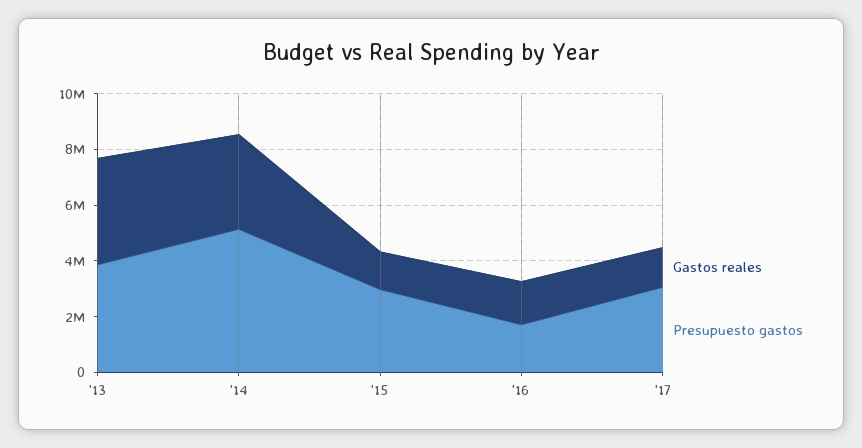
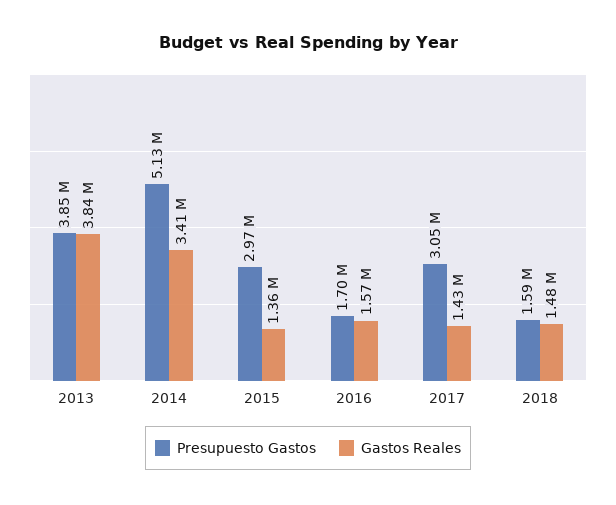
Presupuesto gastos, 2018: none -> 1590000
Gastos reales, 2018: none -> 1480000

